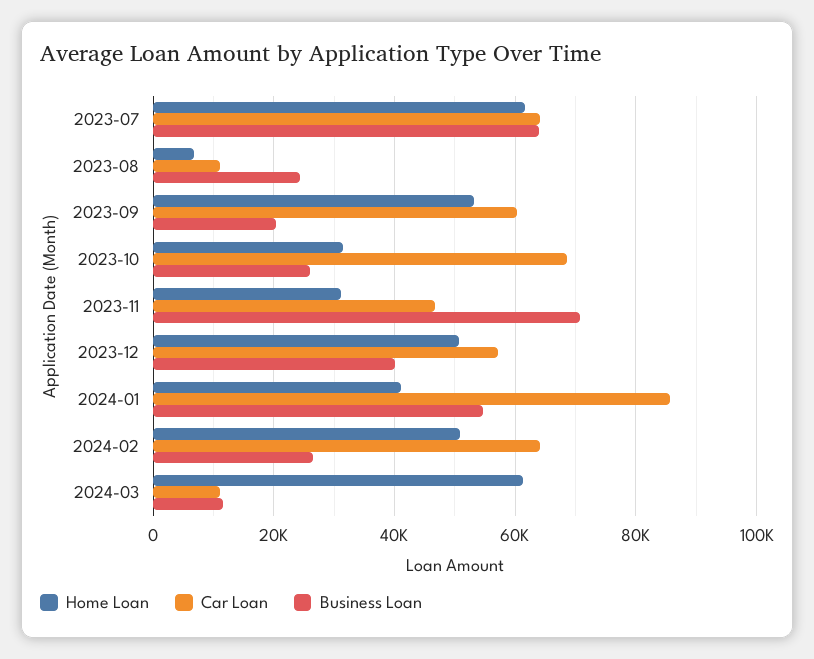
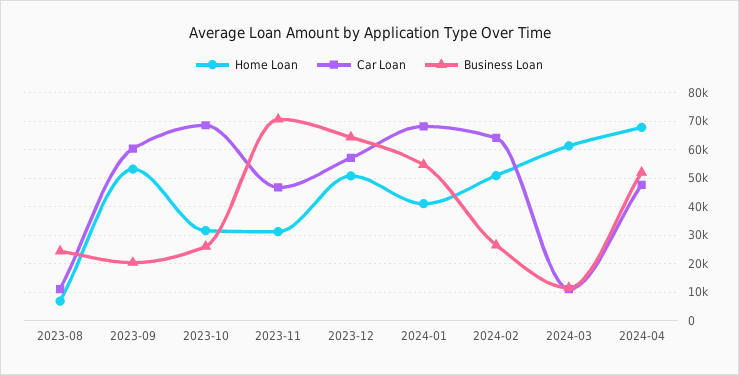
Home Loan, 2023-07: 62000 -> none
Car Loan, 2023-07: 64000 -> none
Business Loan, 2023-07: 64000 -> none
Business Loan, 2023-12: 40000 -> 65000
Car Loan, 2024-01: 86000 -> 67500
Home Loan, 2024-04: none -> 67500
Car Loan, 2024-04: none -> 47500
Business Loan, 2024-04: none -> 52500

